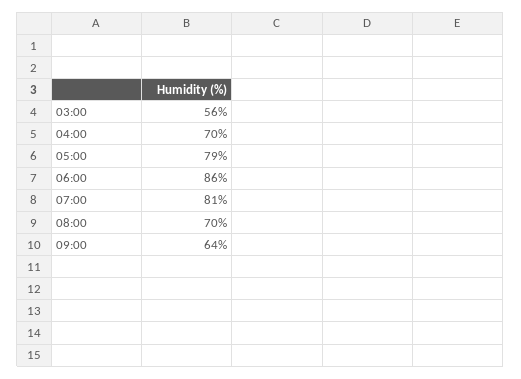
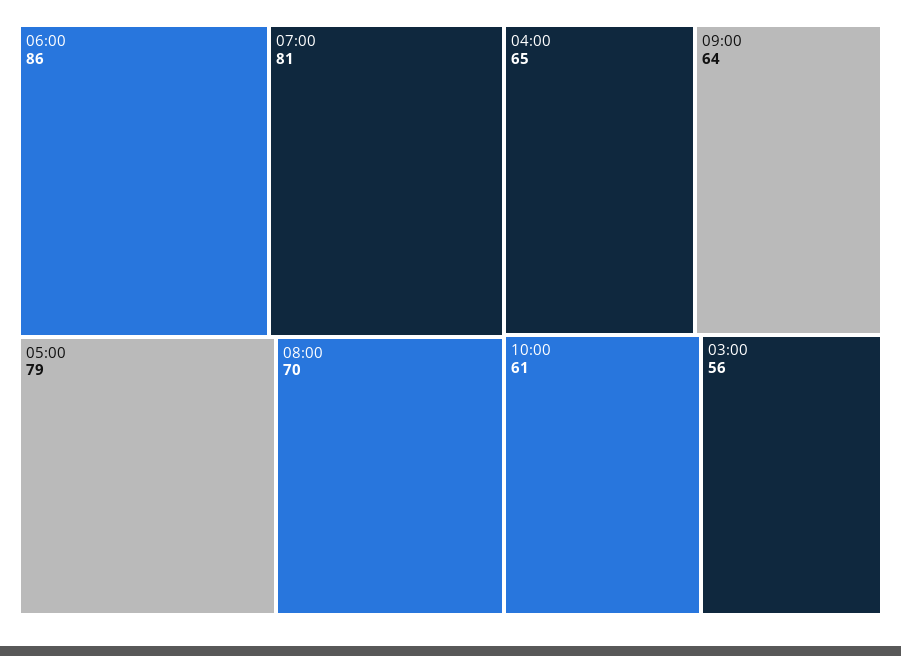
04:00: 70 -> 65
10:00: none -> 61

